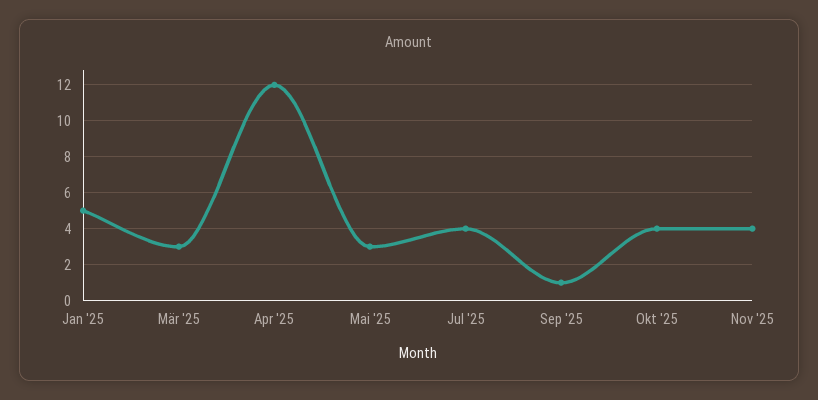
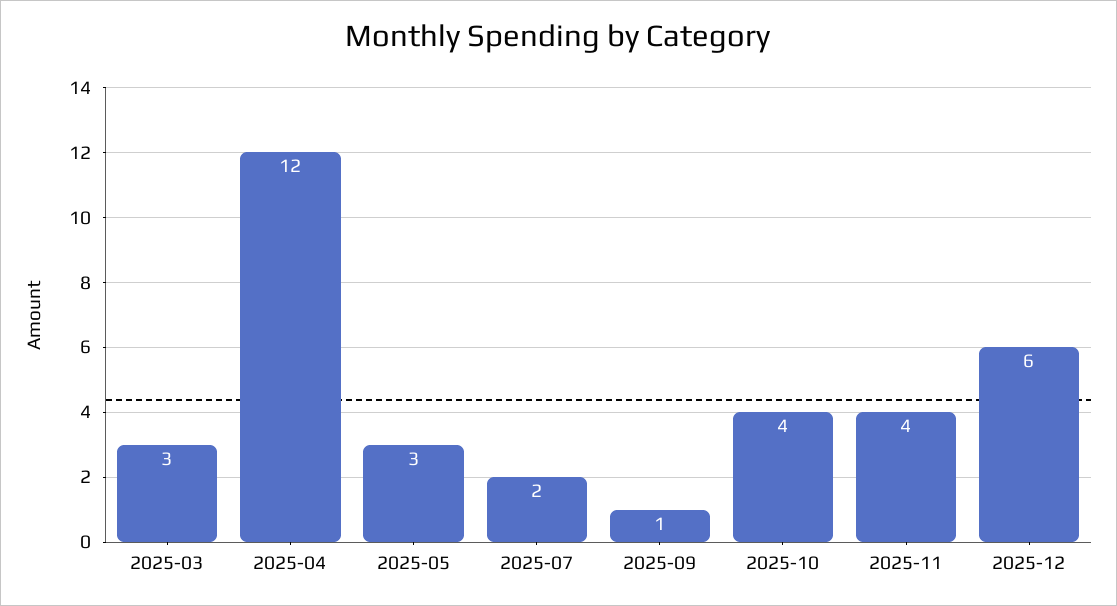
Jan '25: 5 -> none
Jul '25: 4 -> 2
2025-12: none -> 6

